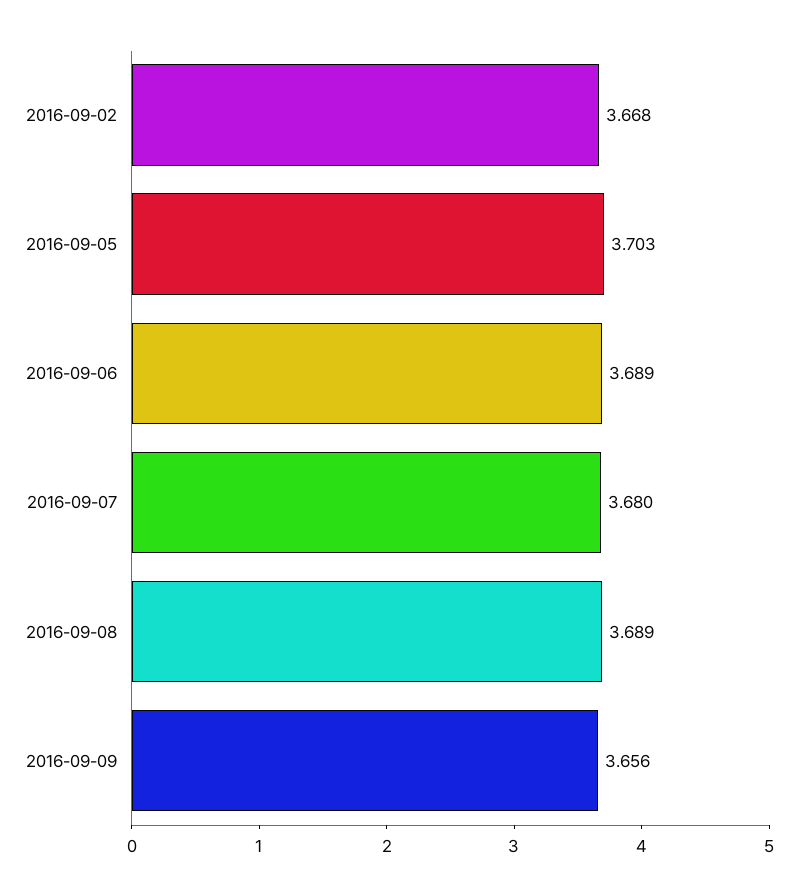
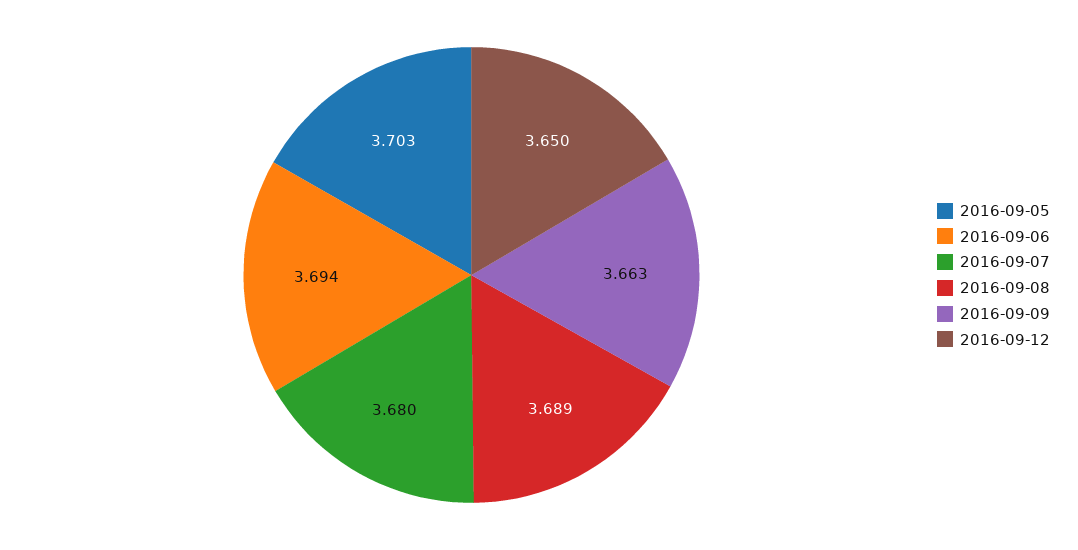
2016-09-02: 3.668 -> none
2016-09-06: 3.689 -> 3.694
2016-09-09: 3.656 -> 3.663
2016-09-12: none -> 3.65

